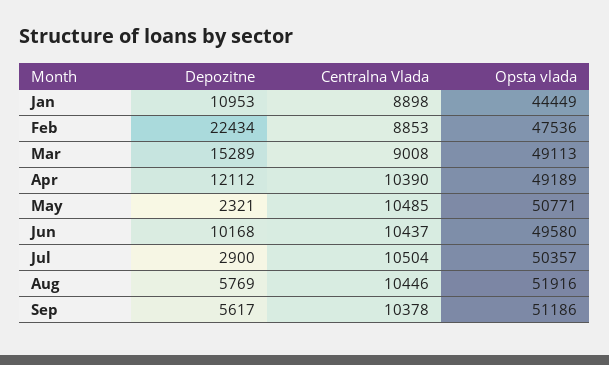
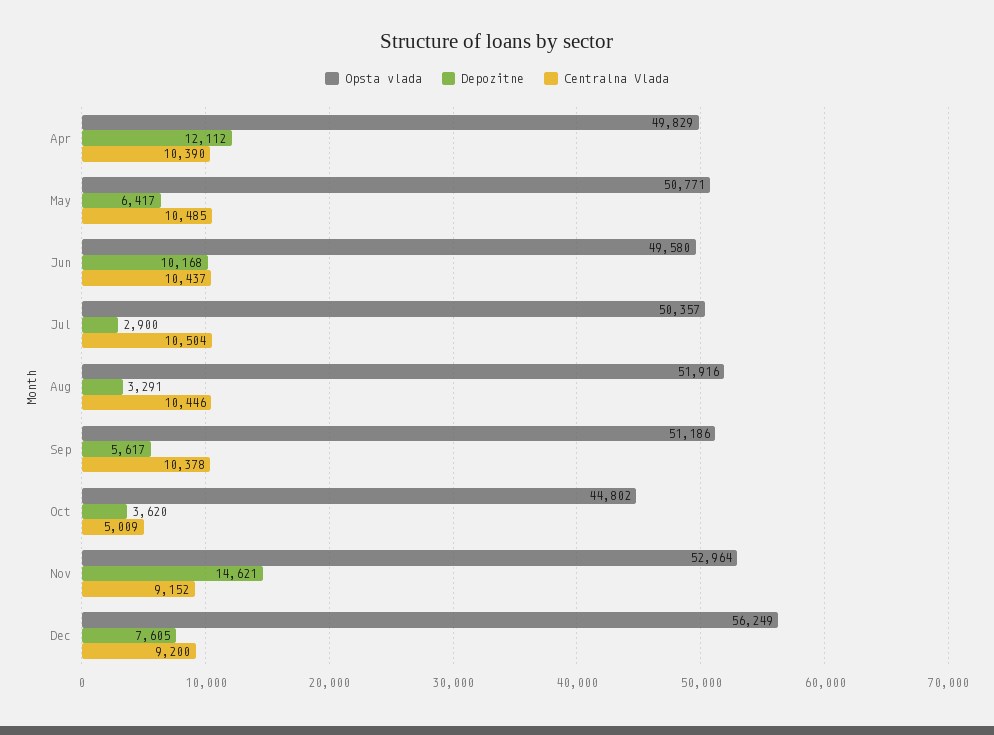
Depozitne, Jan: 10953 -> none
Centralna Vlada, Jan: 8898 -> none
Opsta vlada, Jan: 44449 -> none
Depozitne, Feb: 22434 -> none
Centralna Vlada, Feb: 8853 -> none
Opsta vlada, Feb: 47536 -> none
Depozitne, Mar: 15289 -> none
Centralna Vlada, Mar: 9008 -> none
Opsta vlada, Mar: 49113 -> none
Opsta vlada, Apr: 49189 -> 49829
Depozitne, May: 2321 -> 6417
Depozitne, Aug: 5769 -> 3291
Opsta vlada, Oct: none -> 44802
Depozitne, Oct: none -> 3620
Centralna Vlada, Oct: none -> 5009
Opsta vlada, Nov: none -> 52964
Depozitne, Nov: none -> 14621
Centralna Vlada, Nov: none -> 9152
Opsta vlada, Dec: none -> 56249
Depozitne, Dec: none -> 7605
Centralna Vlada, Dec: none -> 9200

